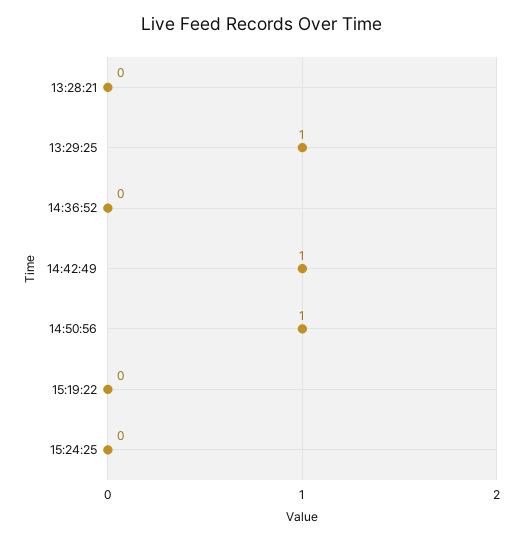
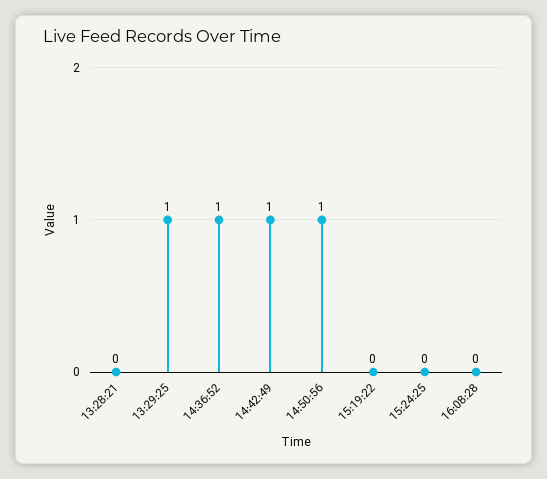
14:36:52: 0 -> 1
16:08:28: none -> 0

